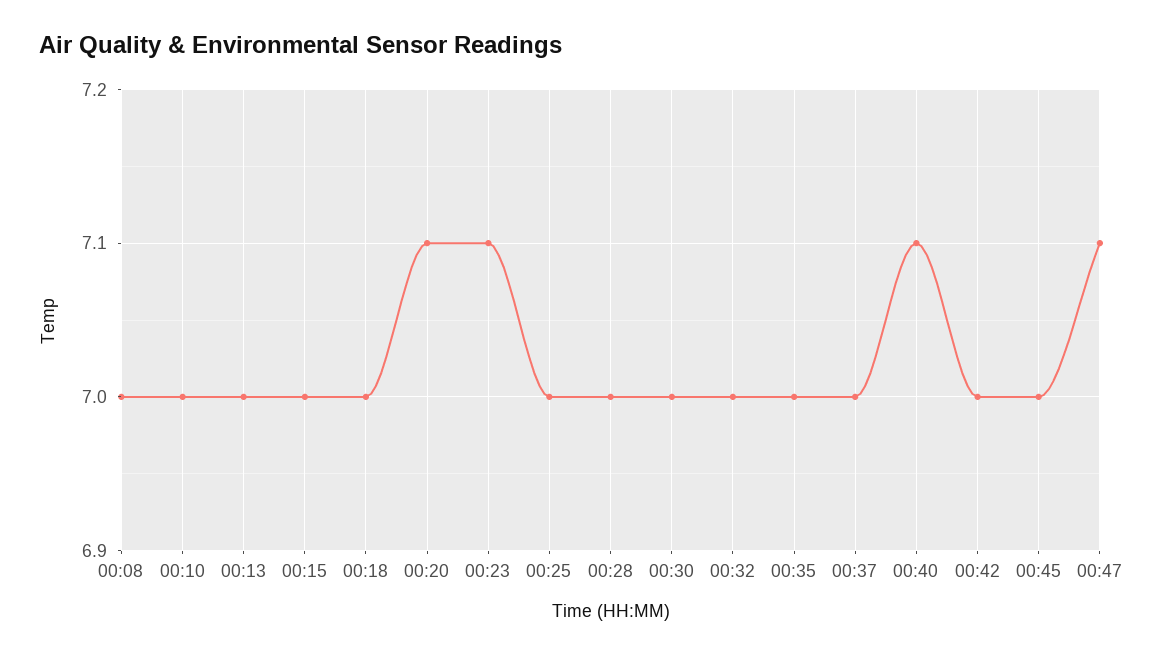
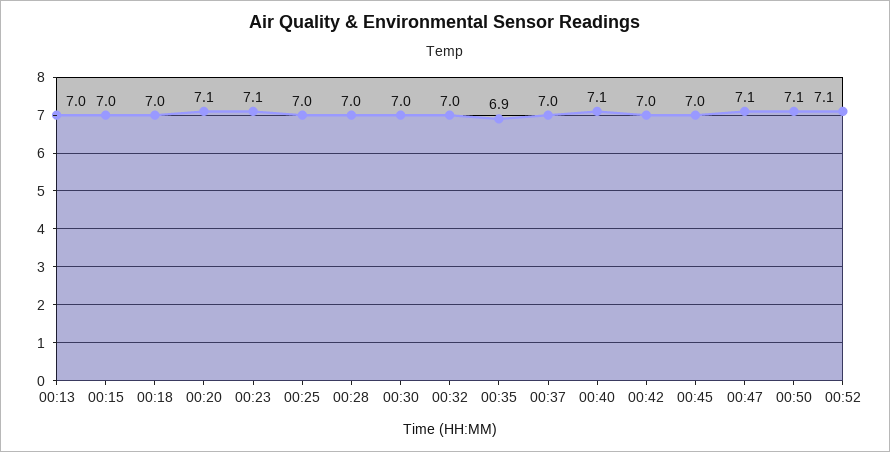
00:08: 7 -> none
00:10: 7 -> none
00:35: 7 -> 6.9
00:50: none -> 7.1
00:52: none -> 7.1

